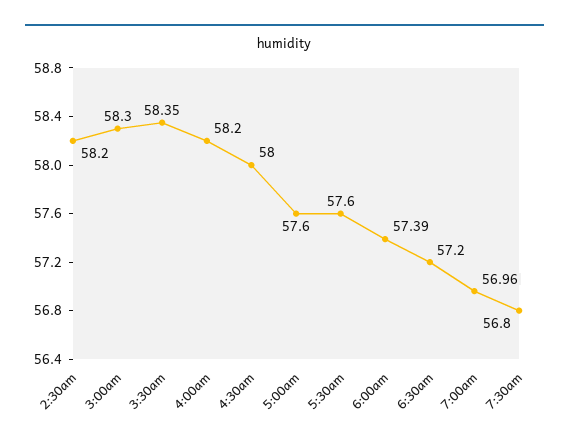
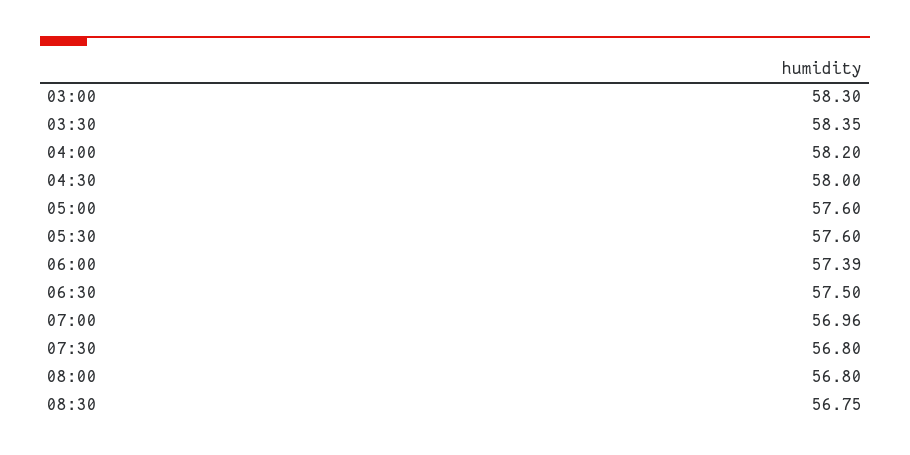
2:30am: 58.2 -> none
6:30am: 57.2 -> 57.5
08:00: none -> 56.8
08:30: none -> 56.75

